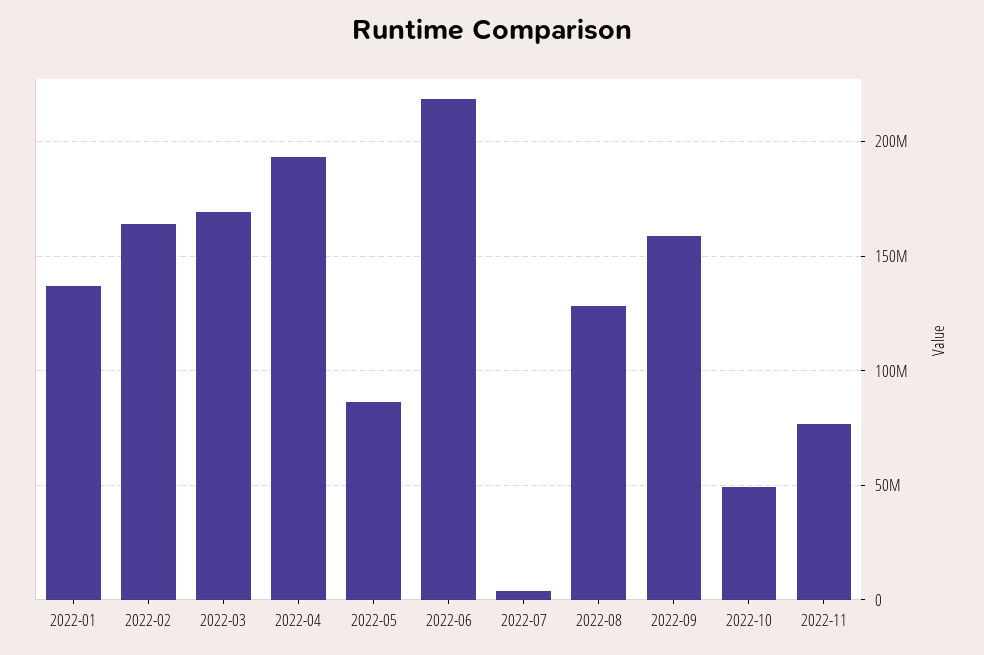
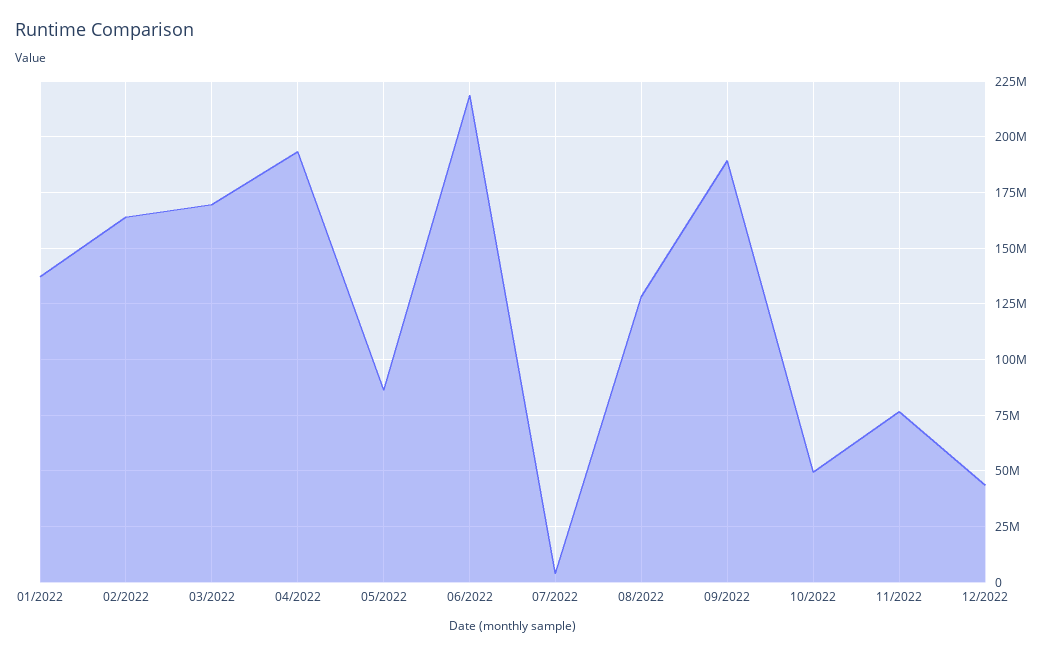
2022-09: 160000000 -> 190000000
12/2022: none -> 45000000

